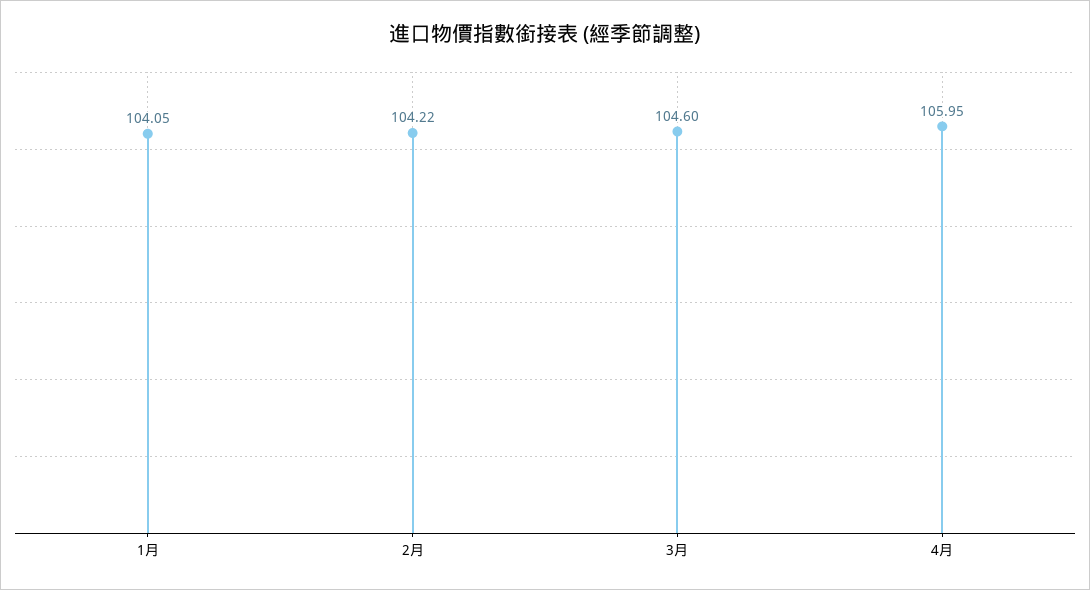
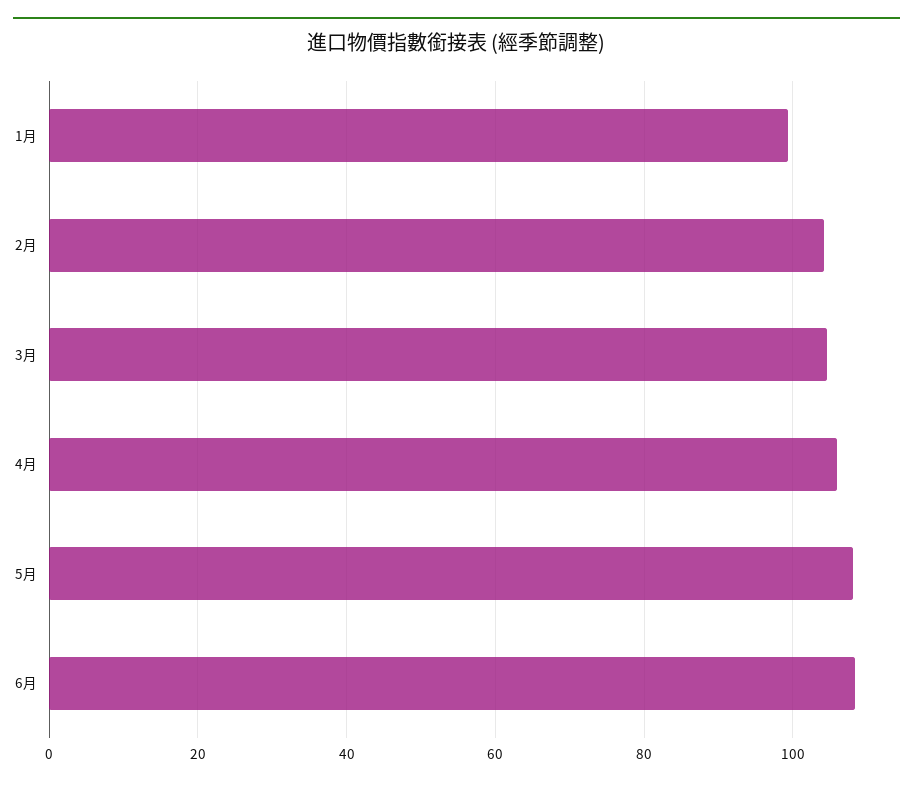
1月: 104.05 -> 100
5月: none -> 108
6月: none -> 108

